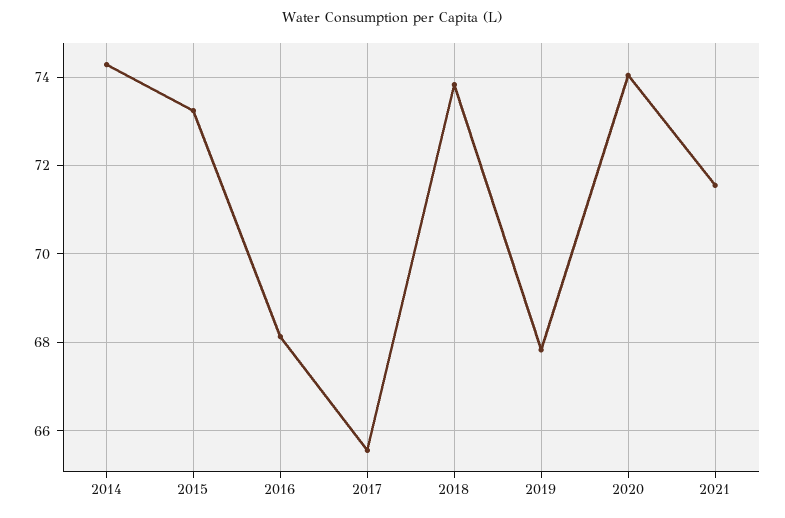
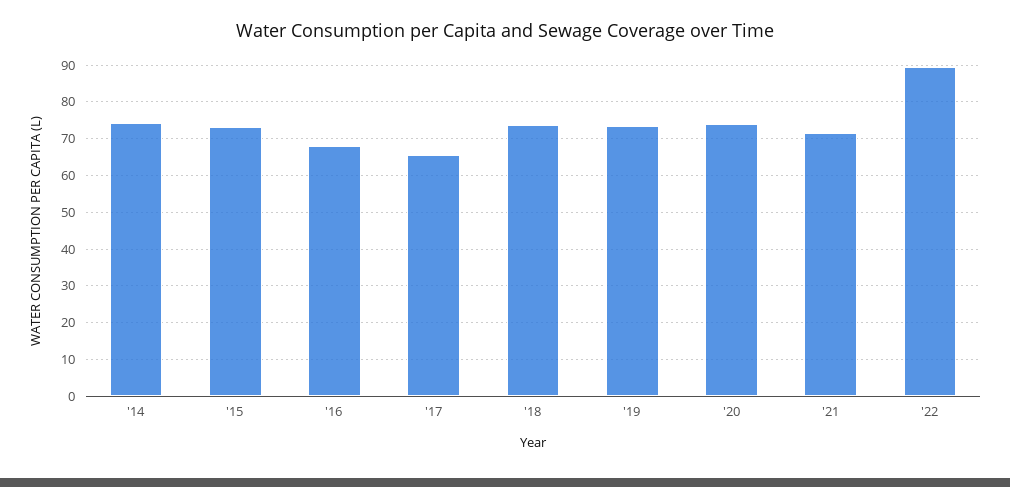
2019: 67.8 -> 74
'22: none -> 90

